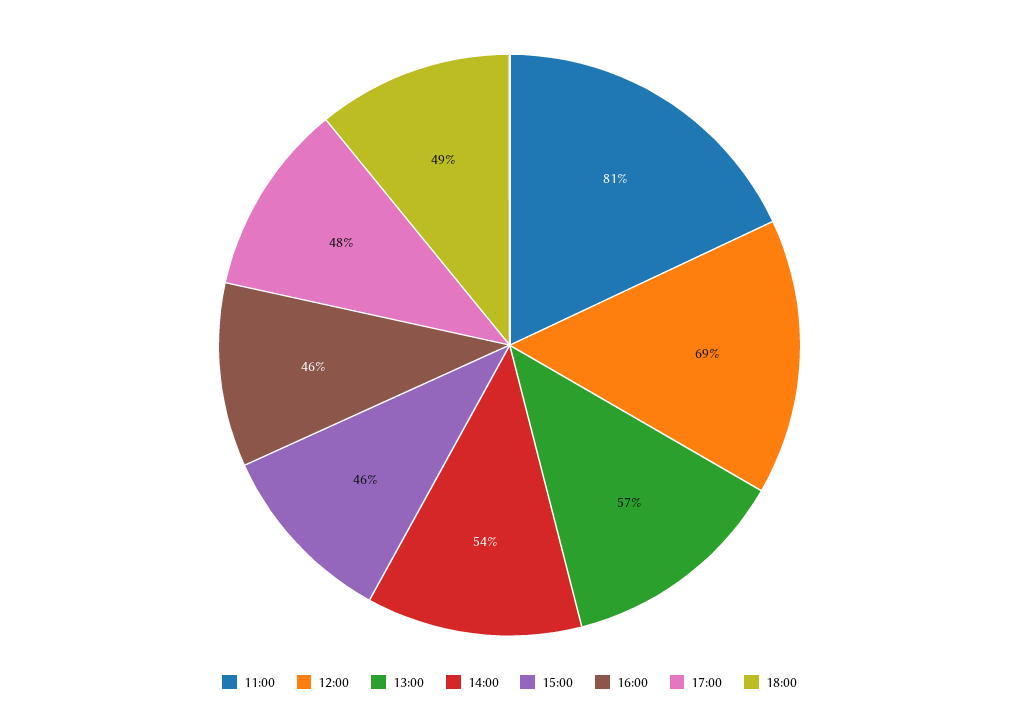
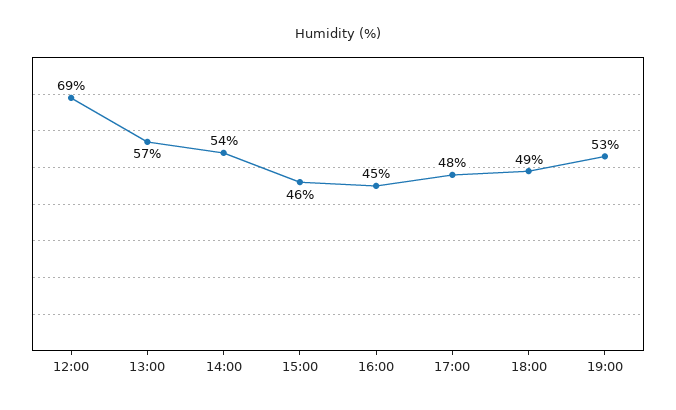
11:00: 81 -> none
16:00: 46 -> 45
19:00: none -> 53

